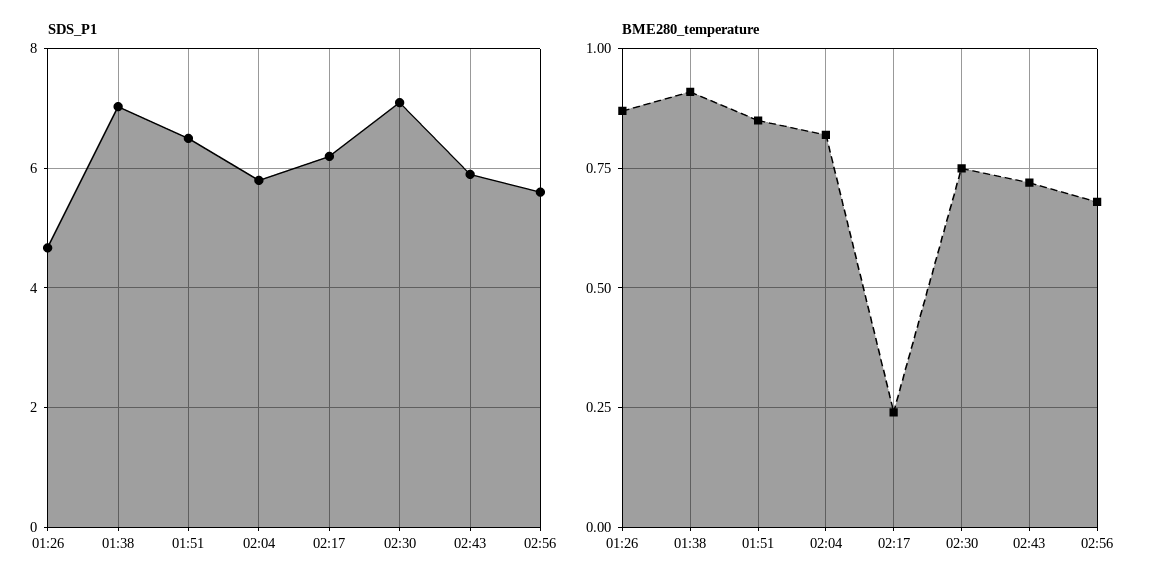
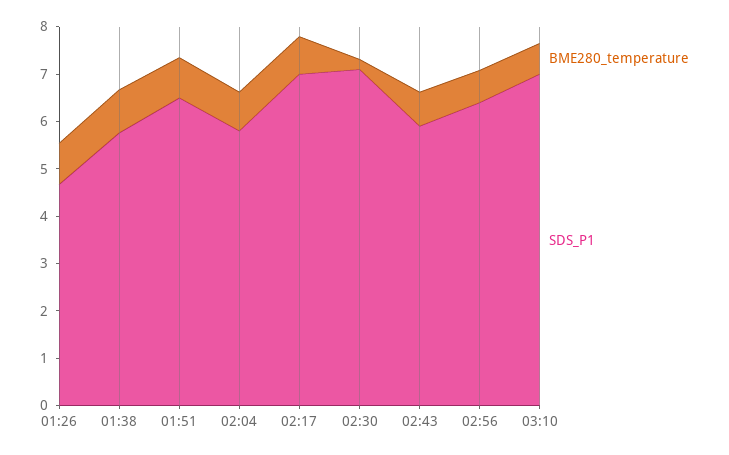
SDS_P1, 01:38: 7 -> 5.8
SDS_P1, 02:17: 6.2 -> 7
SDS_P1, 02:56: 5.6 -> 6.4
BME280_temperature, 02:17: 0.25 -> 0.8
BME280_temperature, 02:30: 0.75 -> 0.2
BME280_temperature, 03:10: none -> 0.6
SDS_P1, 03:10: none -> 7

